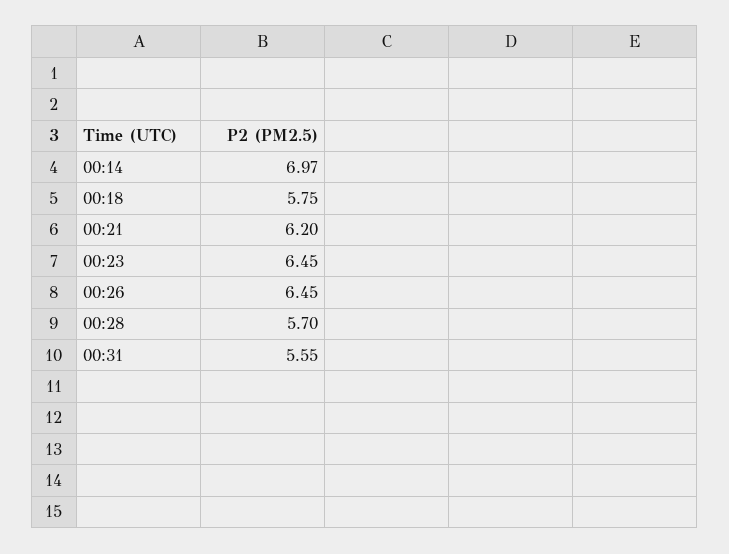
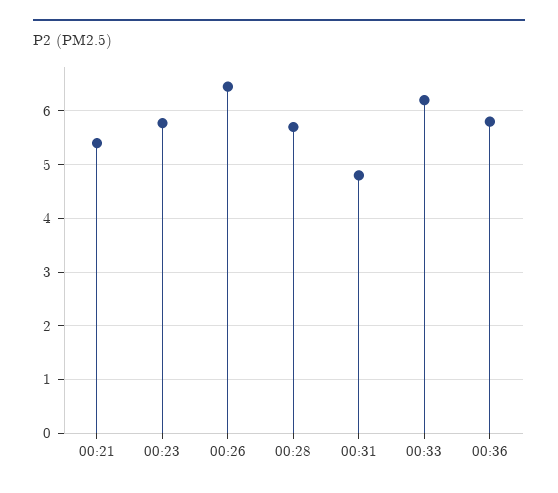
00:14: 6.97 -> none
00:18: 5.75 -> none
00:21: 6.2 -> 5.4
00:23: 6.45 -> 5.8
00:31: 5.55 -> 4.8
00:33: none -> 6.2
00:36: none -> 5.8

